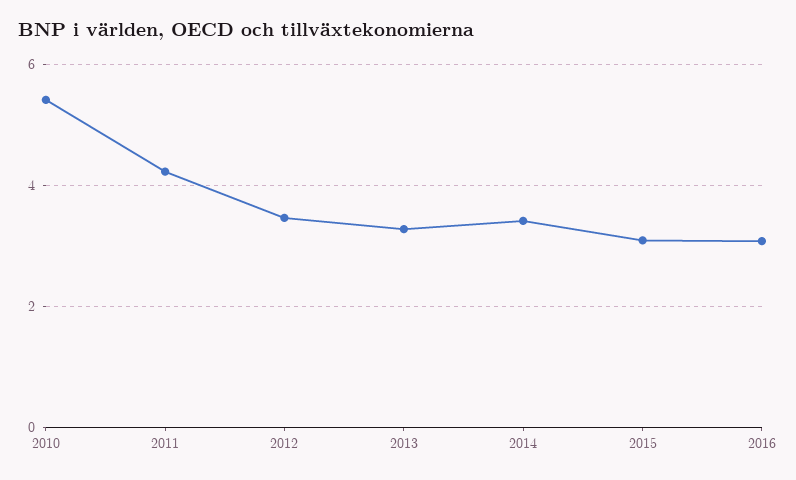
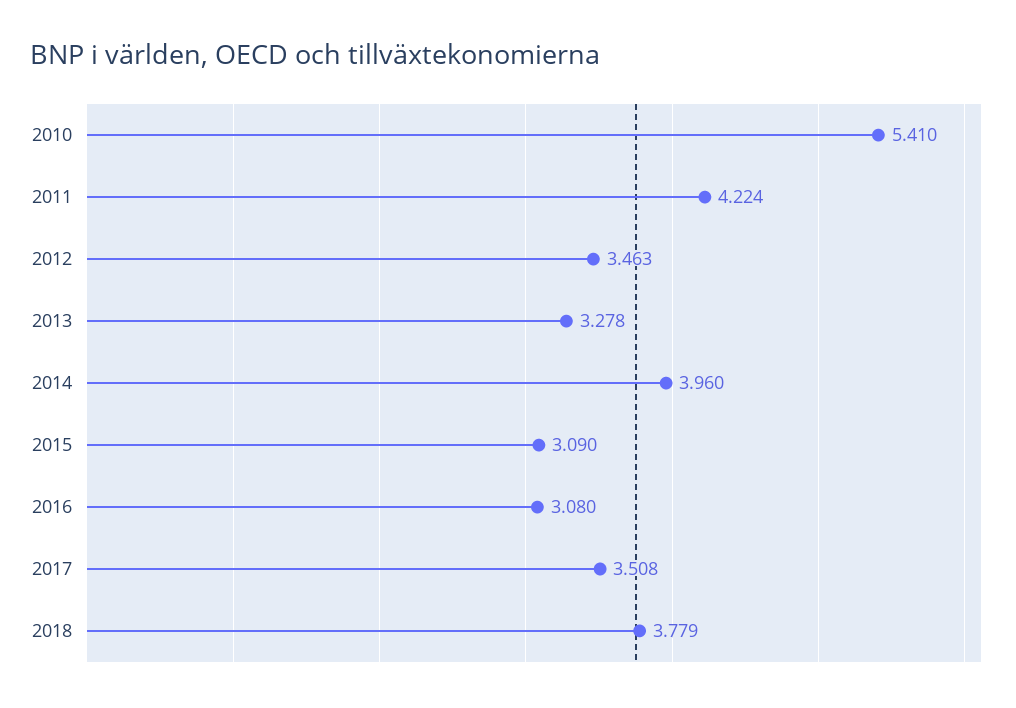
2014: 3.4 -> 3.96
2017: none -> 3.508
2018: none -> 3.779

